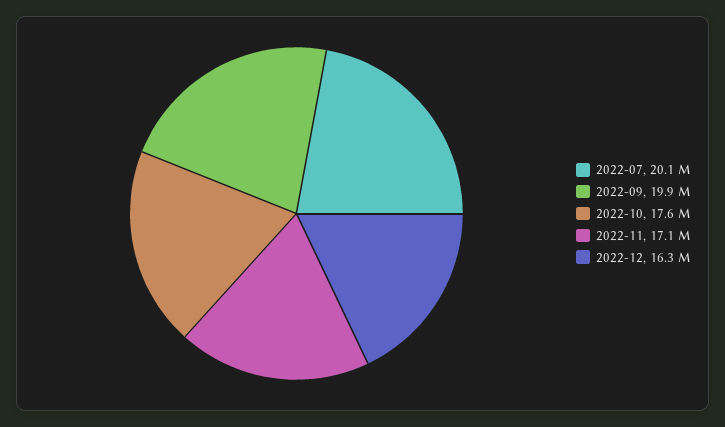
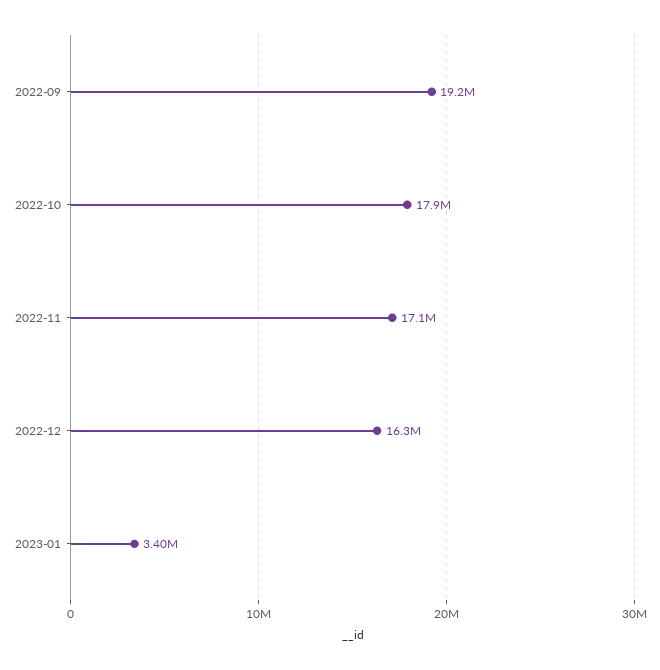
2022-07: 20100000 -> none
2022-09: 19900000 -> 19200000
2022-10: 17600000 -> 17900000
2023-01: none -> 3400000

